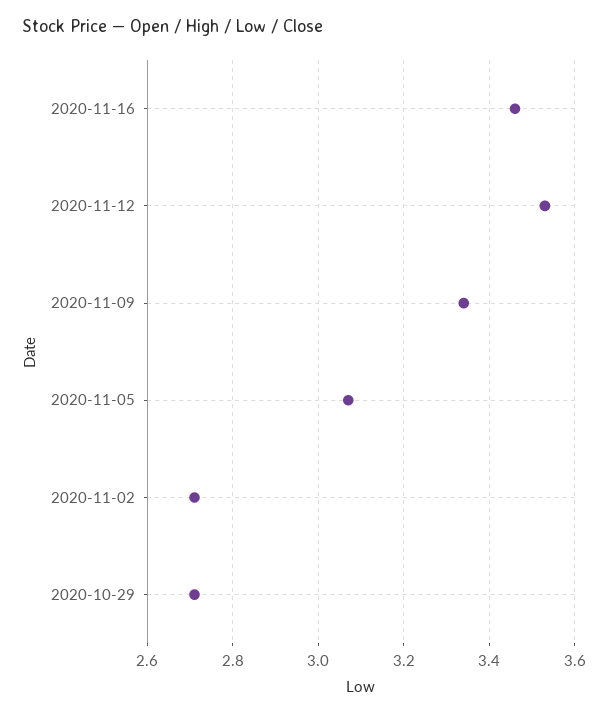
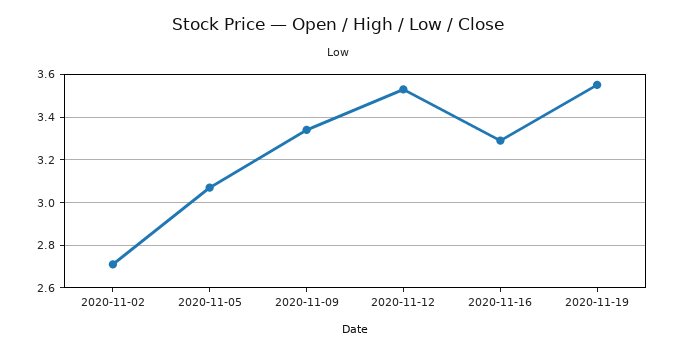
2020-11-16: 3.45 -> 3.3
2020-10-29: 2.7 -> none
2020-11-19: none -> 3.55

